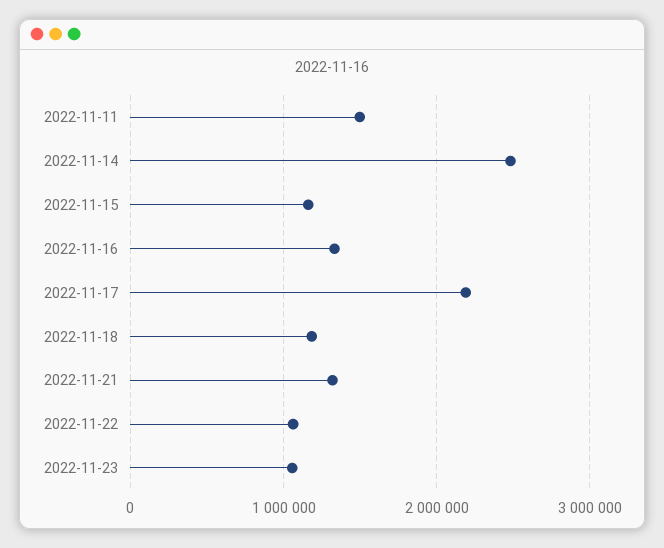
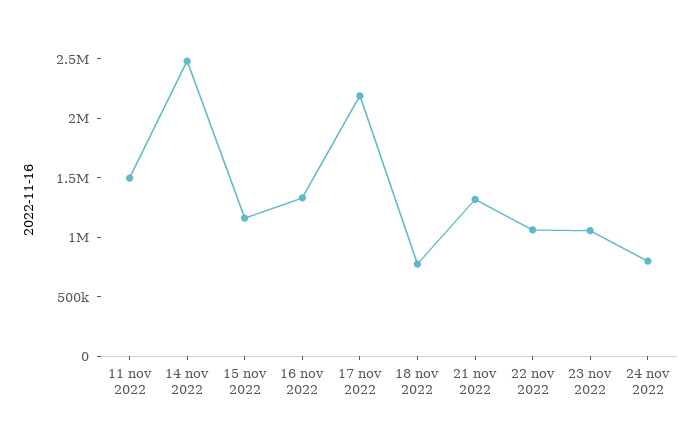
2022-11-18: 1200000 -> 800000
24 nov 2022: none -> 800000

